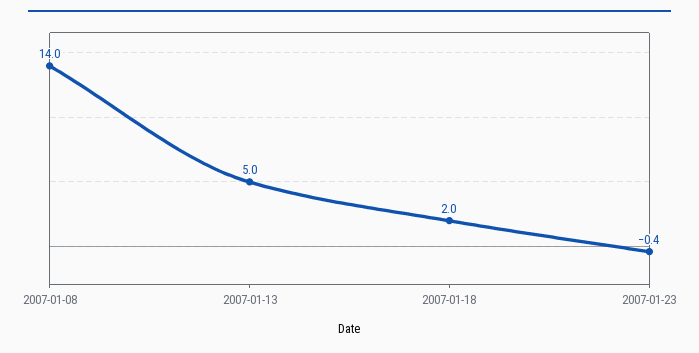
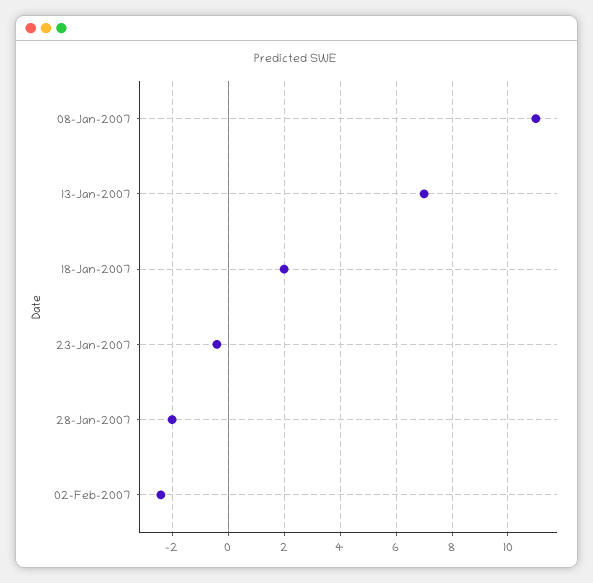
2007-01-08: 14 -> 11
2007-01-13: 5 -> 7
28-Jan-2007: none -> -2
02-Feb-2007: none -> -2.5

